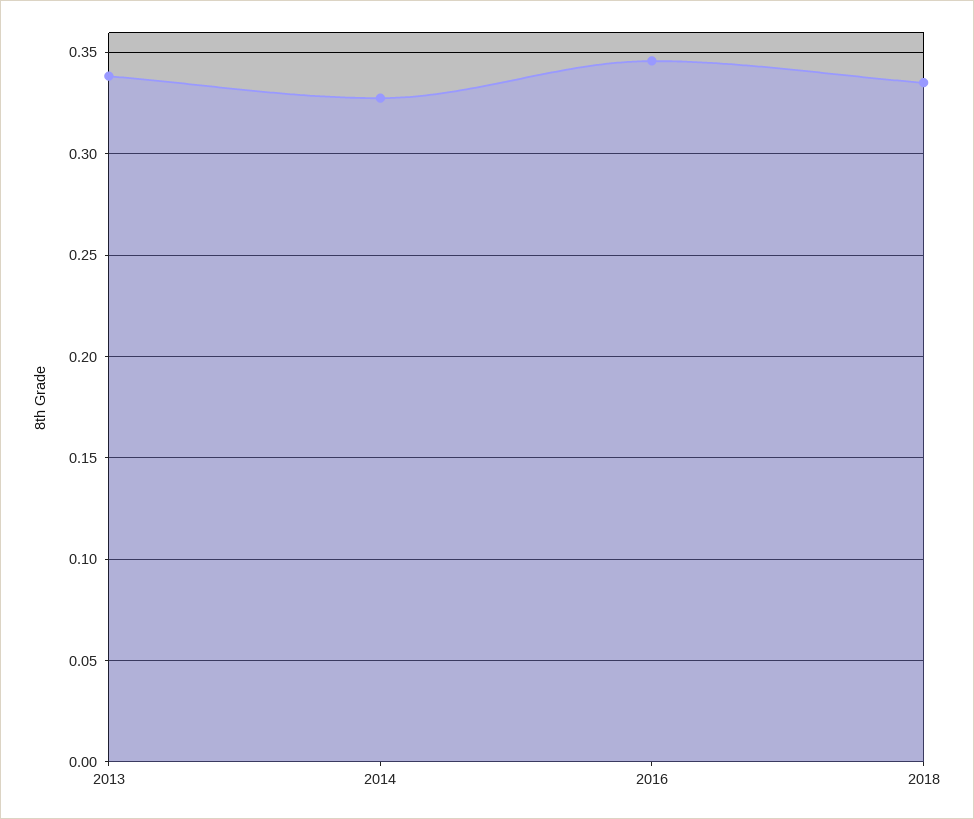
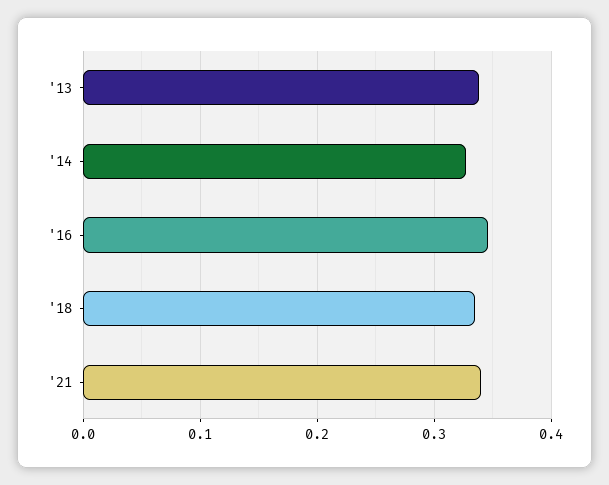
'21: none -> 0.34

